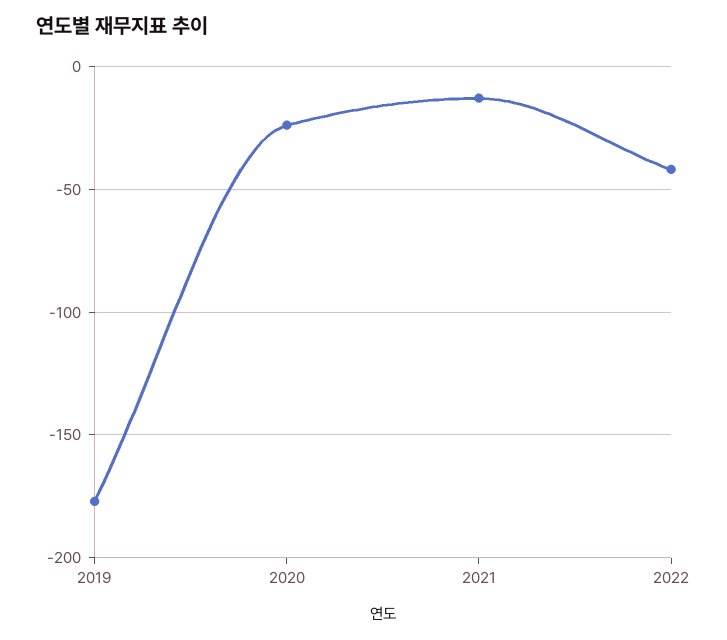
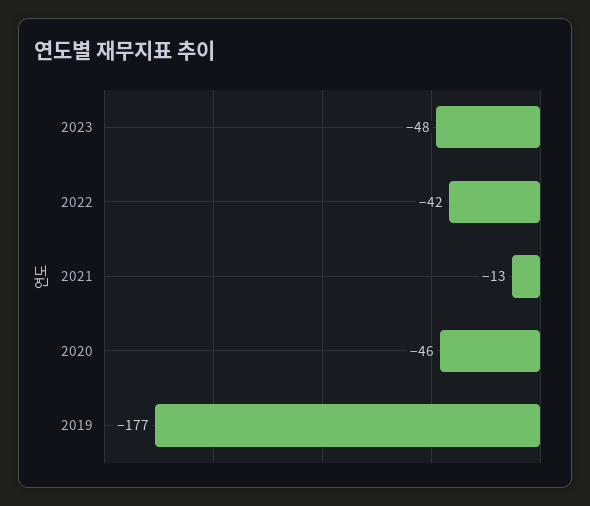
2020: -25 -> -46
2023: none -> -48

